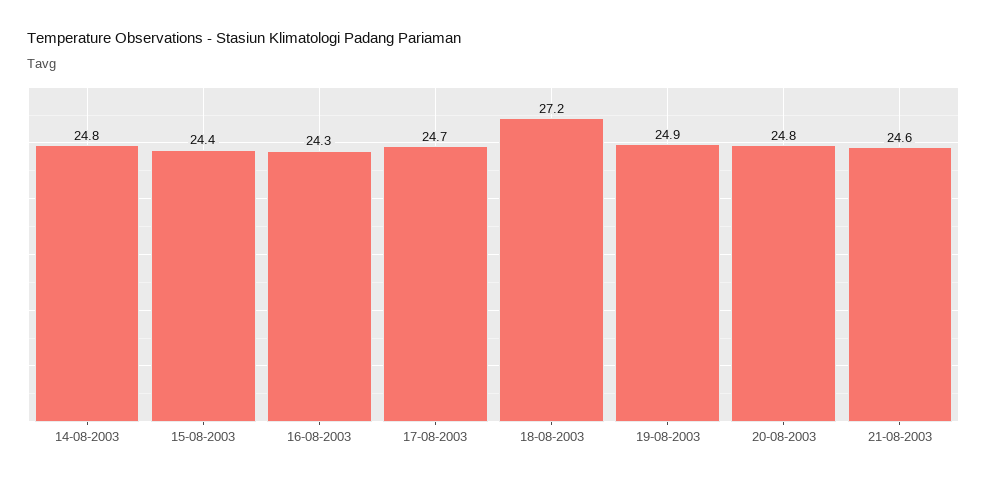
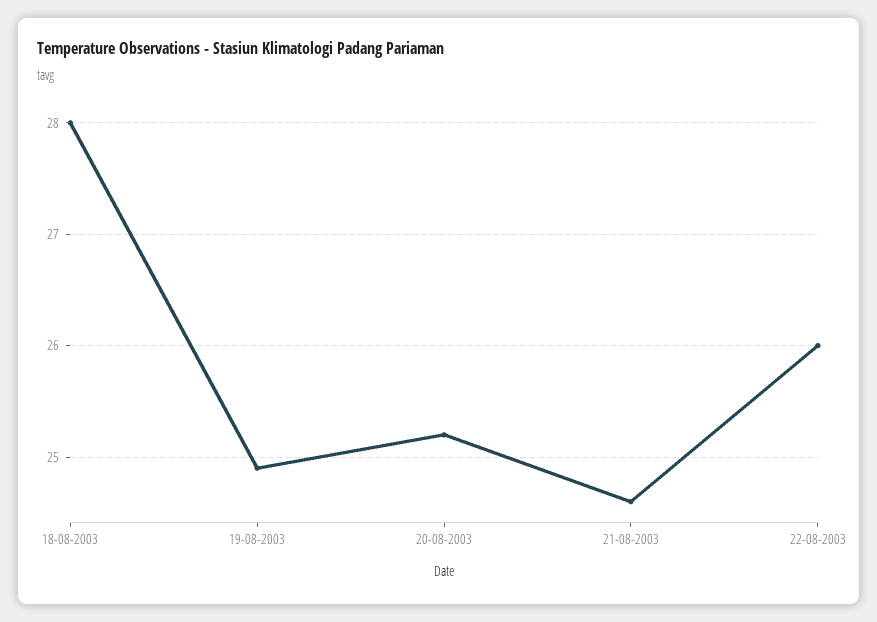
14-08-2003: 24.8 -> none
15-08-2003: 24.4 -> none
16-08-2003: 24.3 -> none
17-08-2003: 24.7 -> none
18-08-2003: 27.2 -> 28
20-08-2003: 24.8 -> 25.2
22-08-2003: none -> 26

